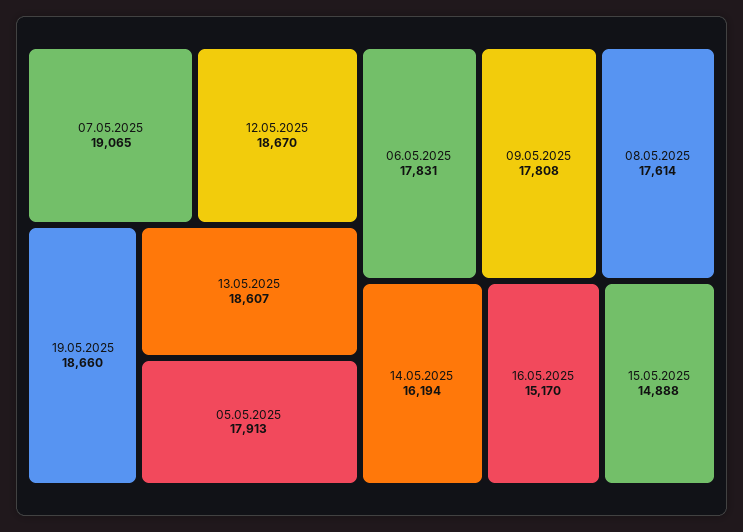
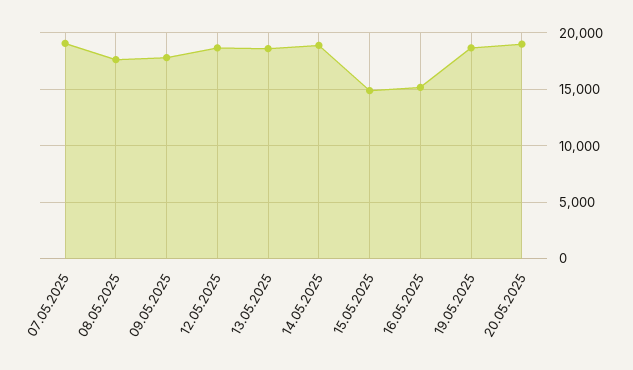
05.05.2025: 17913 -> none
06.05.2025: 17831 -> none
14.05.2025: 16194 -> 19000
20.05.2025: none -> 19000

